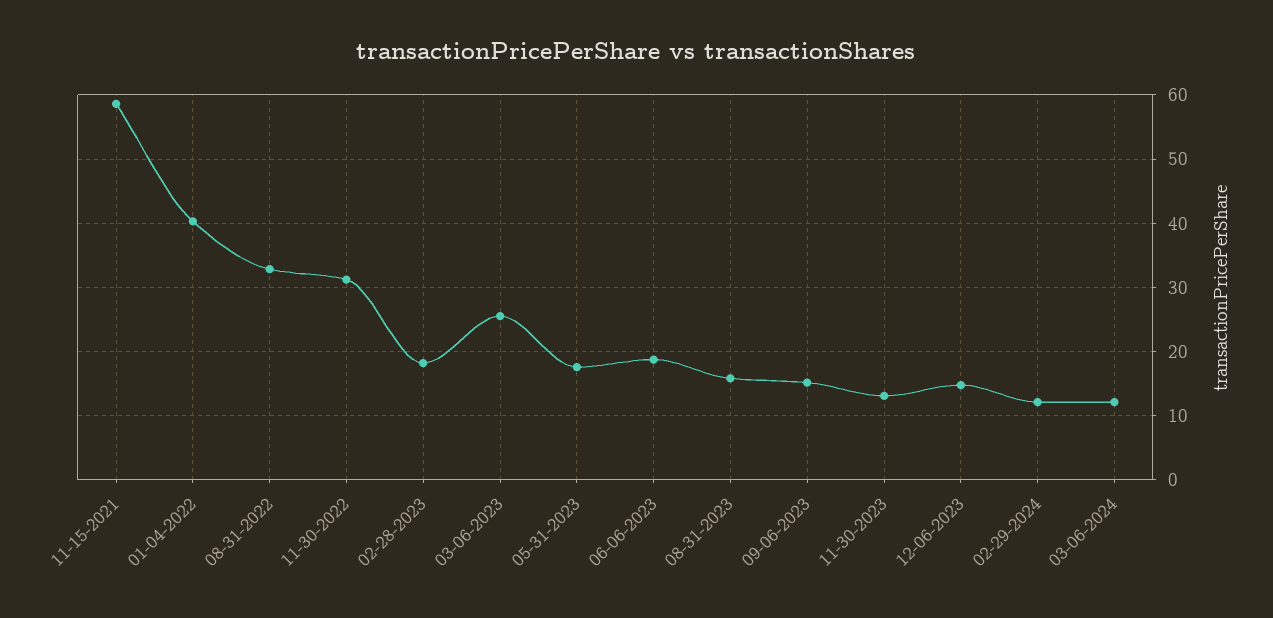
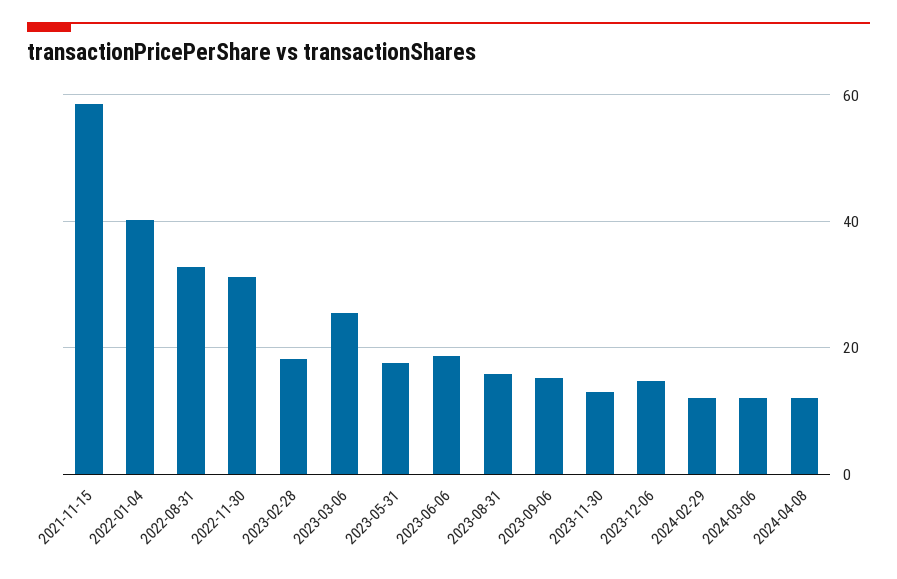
2024-04-08: none -> 12

